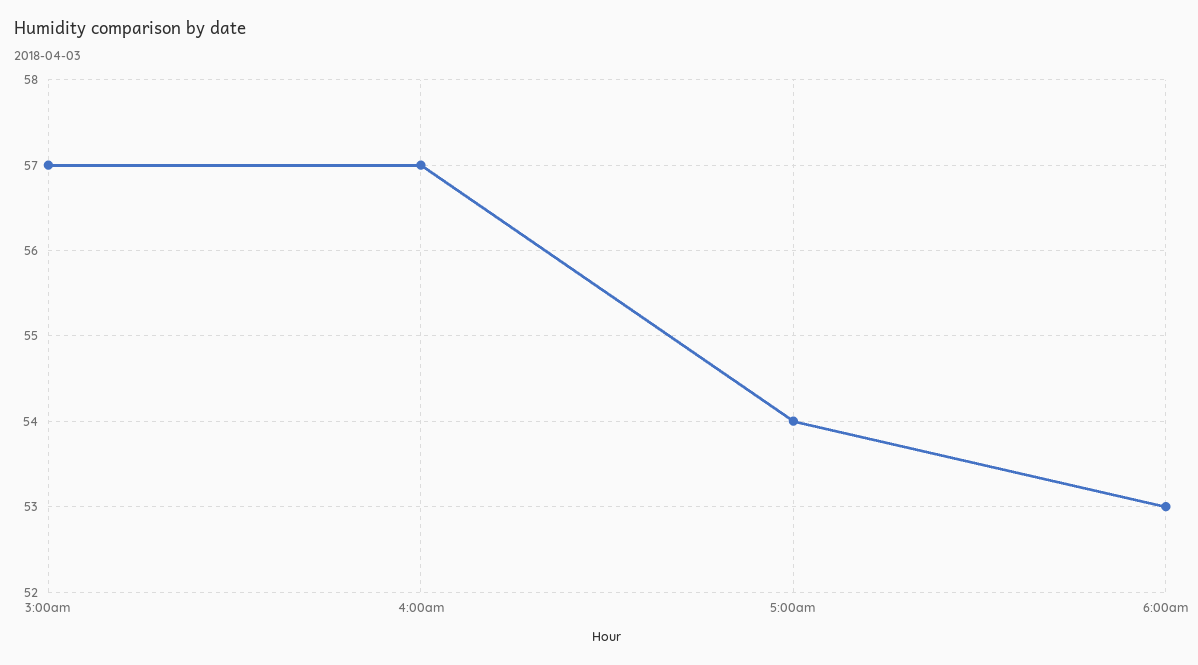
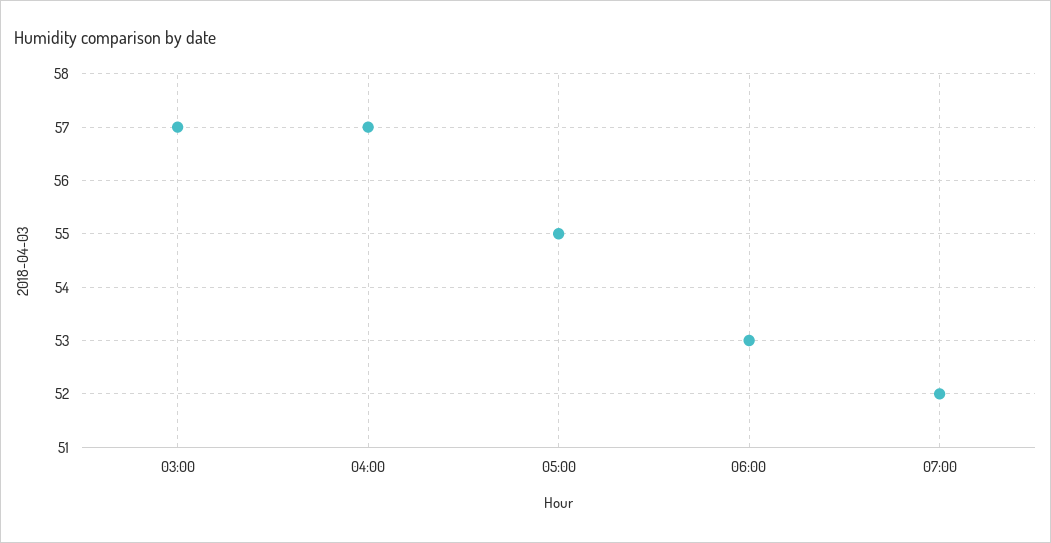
5:00am: 54 -> 55
07:00: none -> 52

